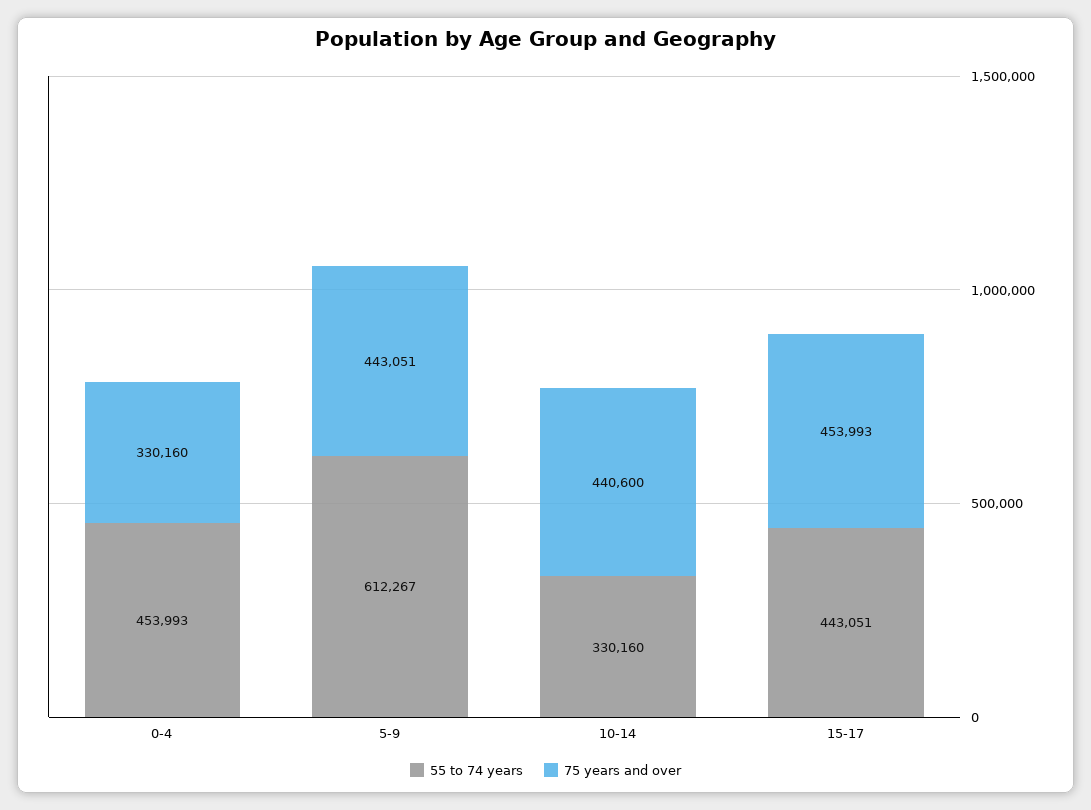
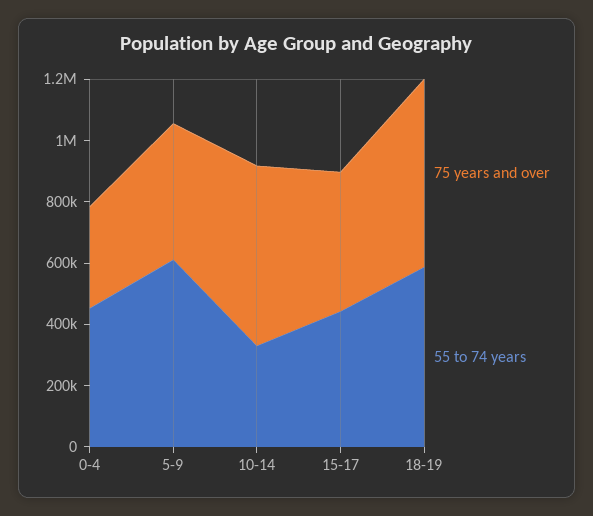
75 years and over, 10-14: 440600 -> 600000
75 years and over, 18-19: none -> 600000
55 to 74 years, 18-19: none -> 600000

